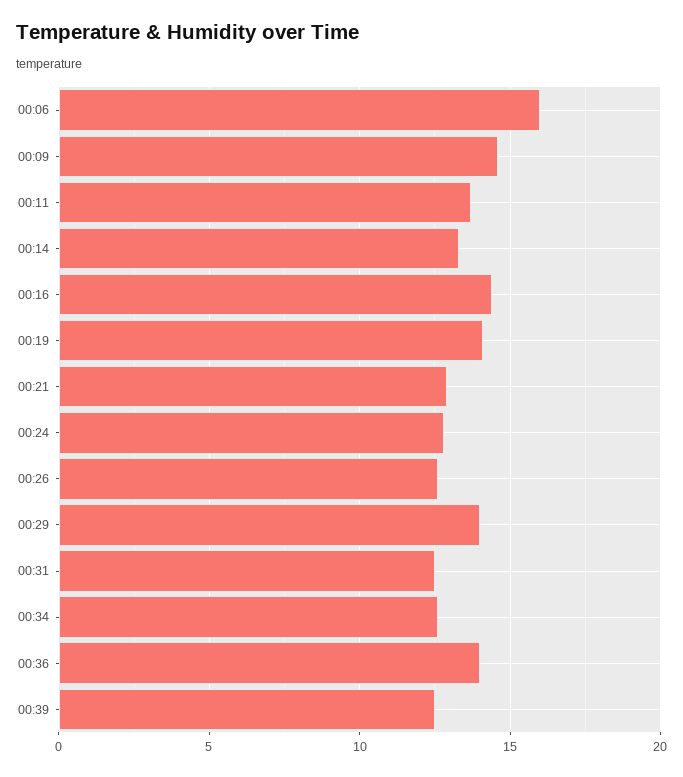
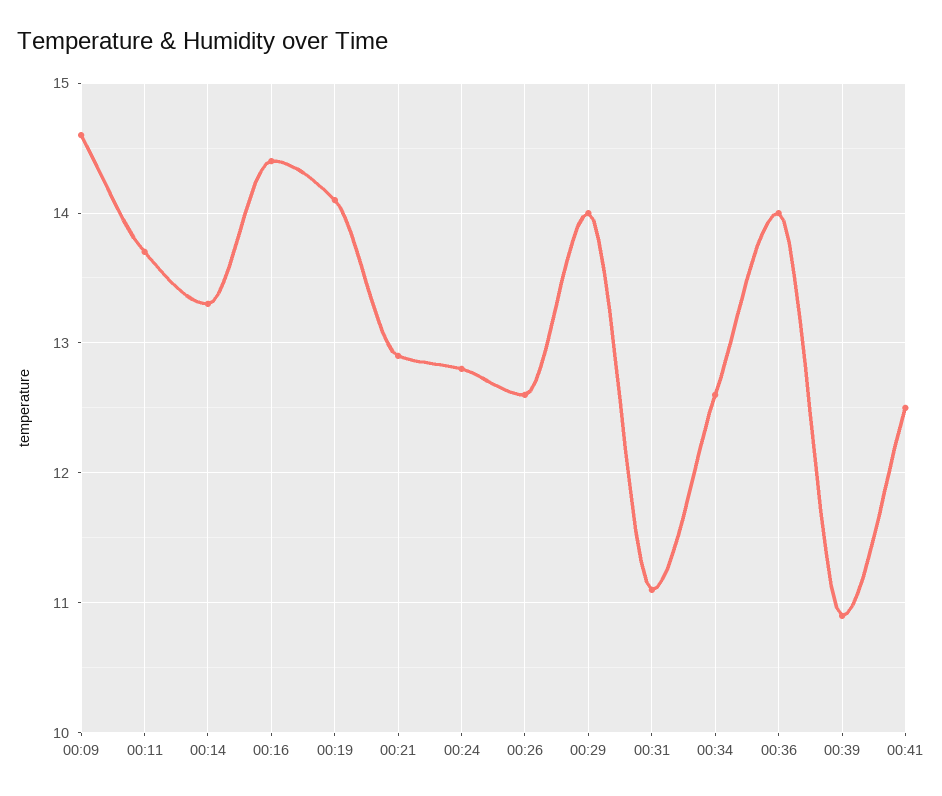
00:06: 16 -> none
00:31: 12.5 -> 11.1
00:39: 12.5 -> 10.9
00:41: none -> 12.5

